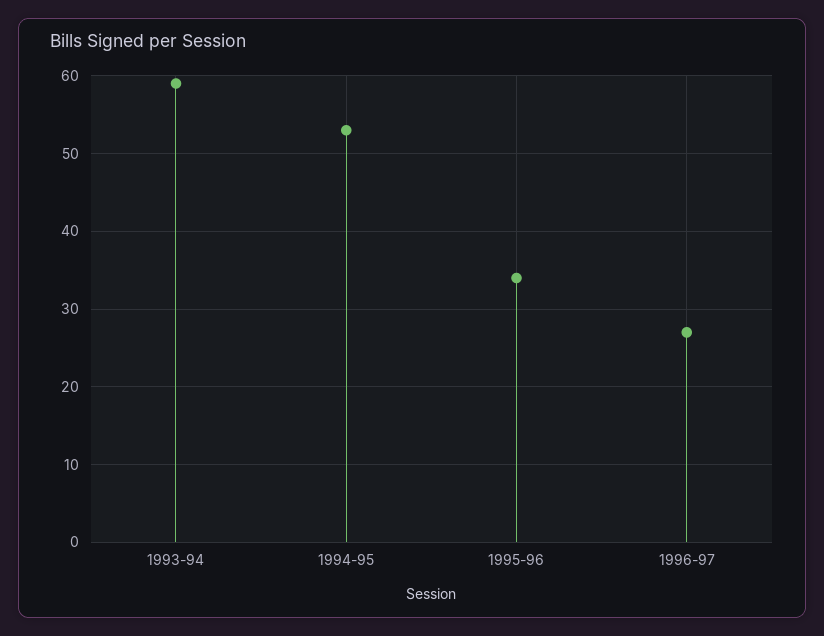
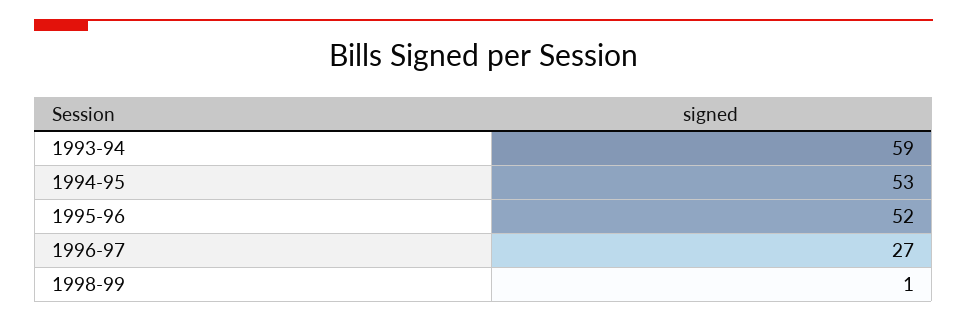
1995-96: 34 -> 52
1998-99: none -> 1

